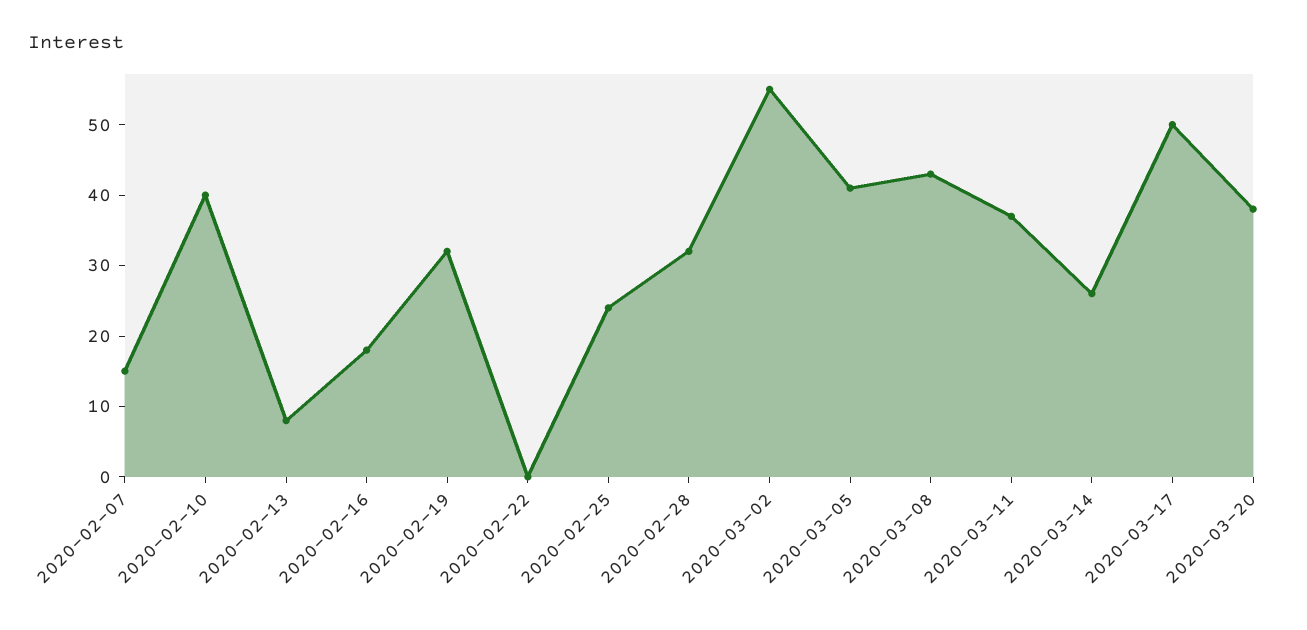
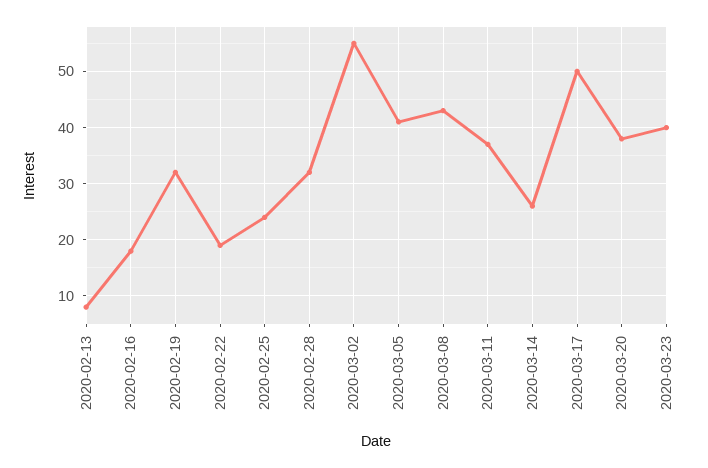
2020-02-07: 15 -> none
2020-02-10: 40 -> none
2020-02-22: 0 -> 20
2020-03-23: none -> 40

